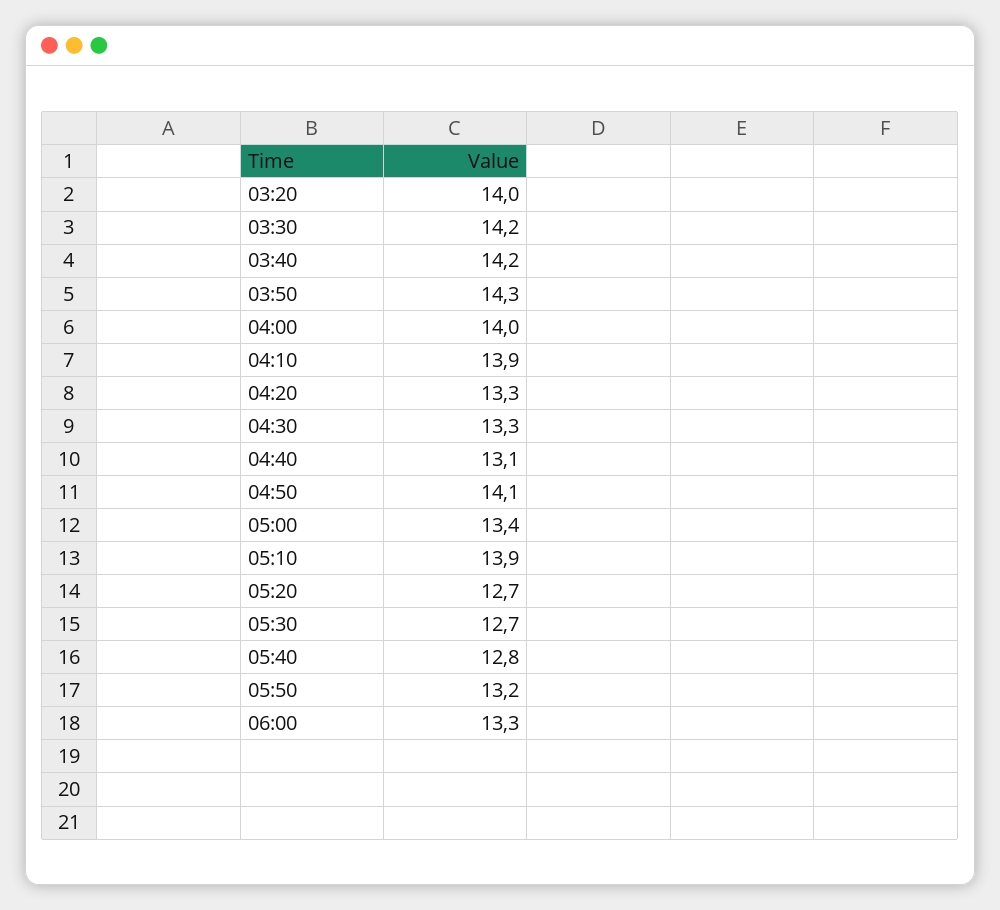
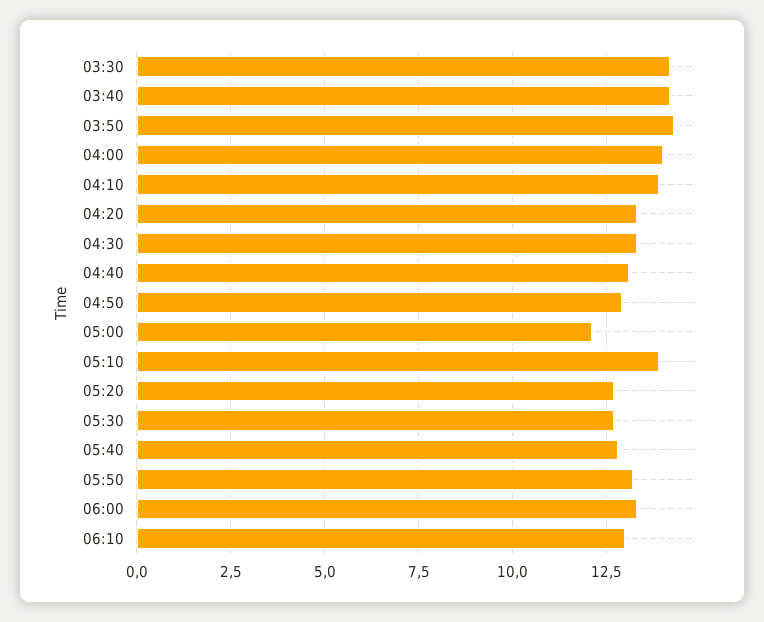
03:20: 14 -> none
04:50: 14.1 -> 13
05:00: 13.4 -> 12
06:10: none -> 13

